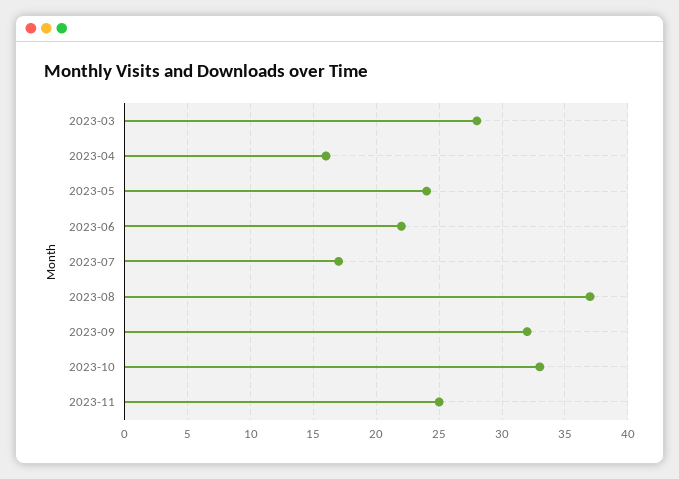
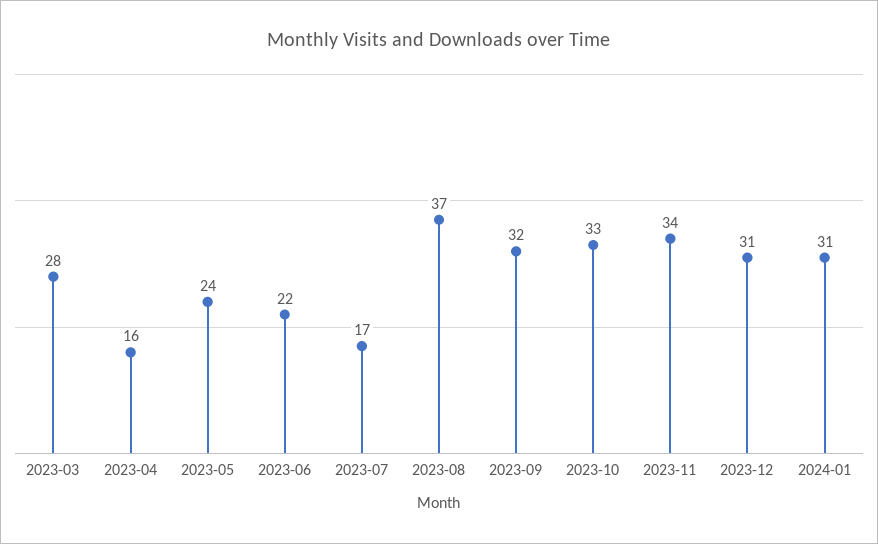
2023-11: 25 -> 34
2023-12: none -> 31
2024-01: none -> 31

